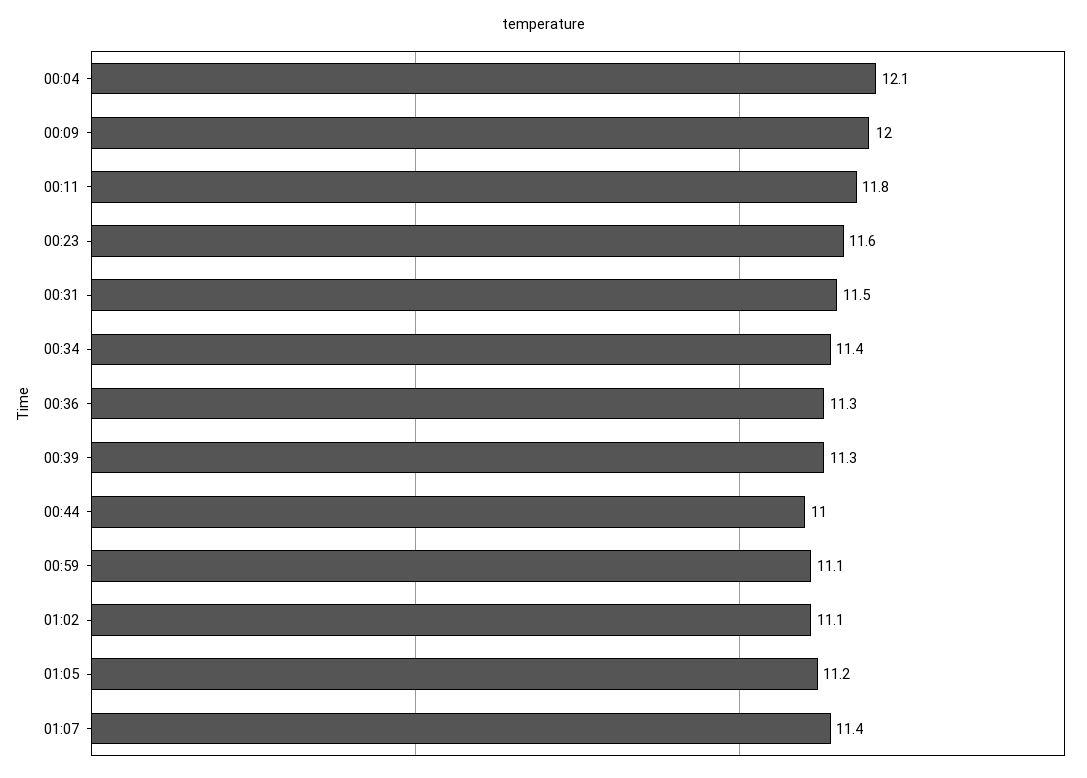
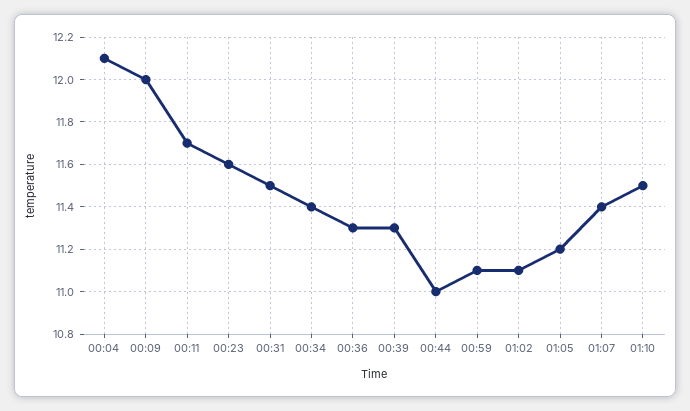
00:11: 11.8 -> 11.7
01:10: none -> 11.5

